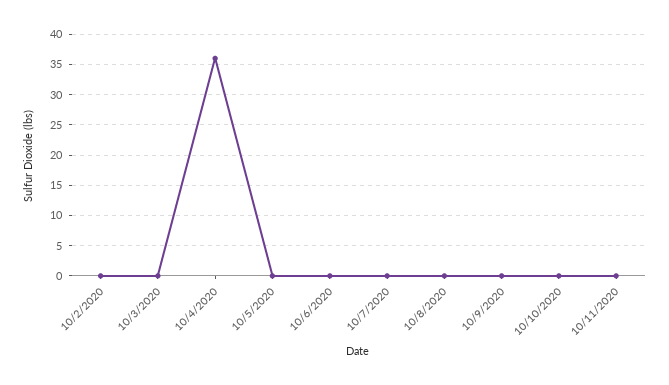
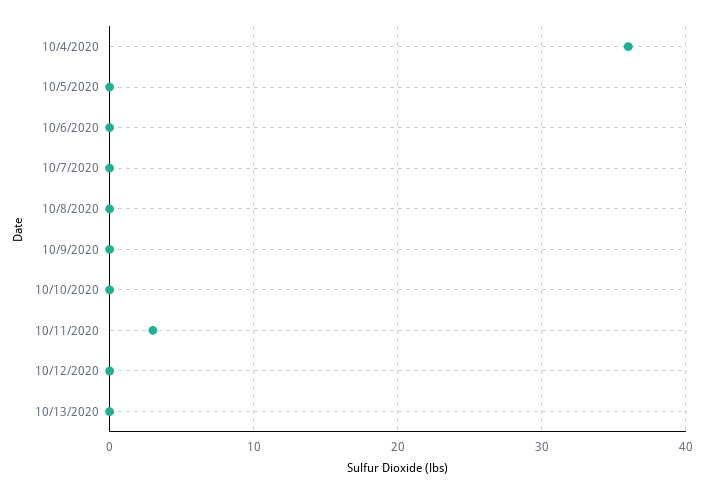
10/2/2020: 0 -> none
10/3/2020: 0 -> none
10/11/2020: 0 -> 3
10/12/2020: none -> 0
10/13/2020: none -> 0

